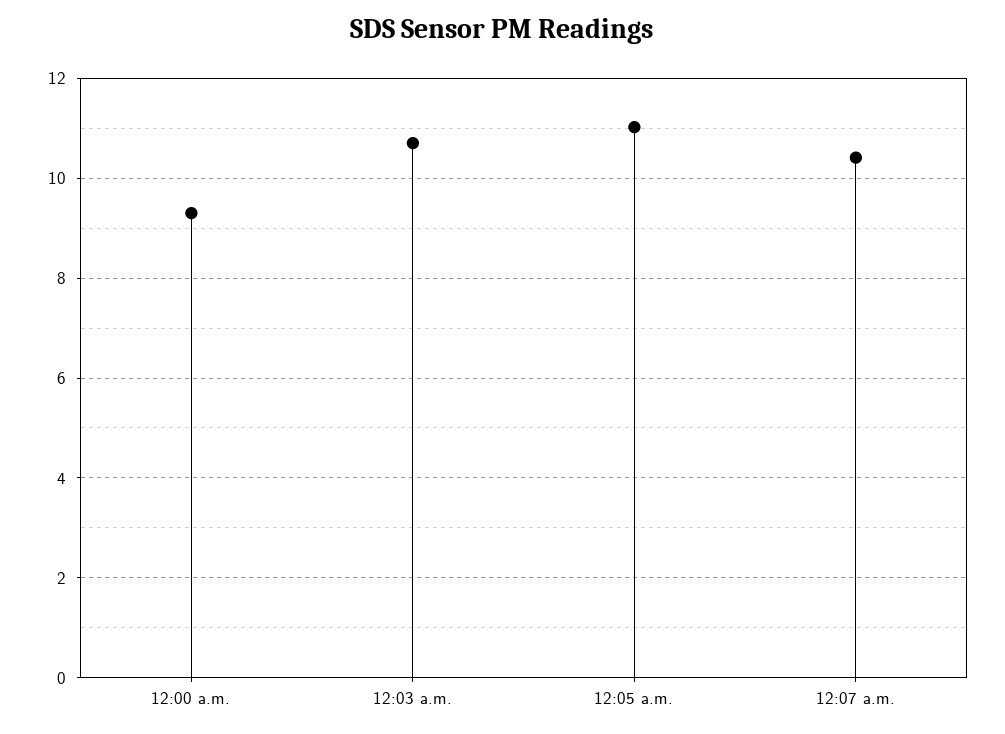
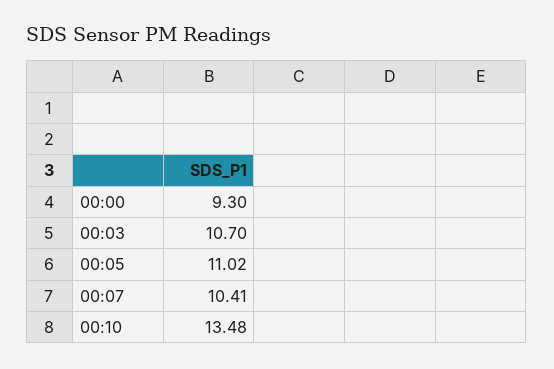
00:10: none -> 13.48

